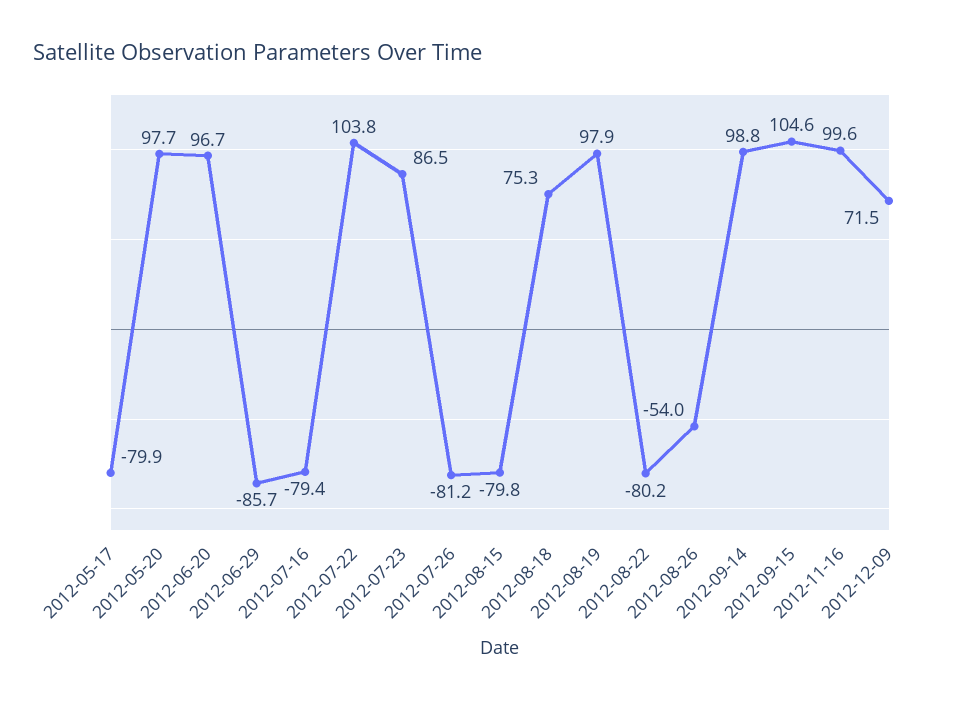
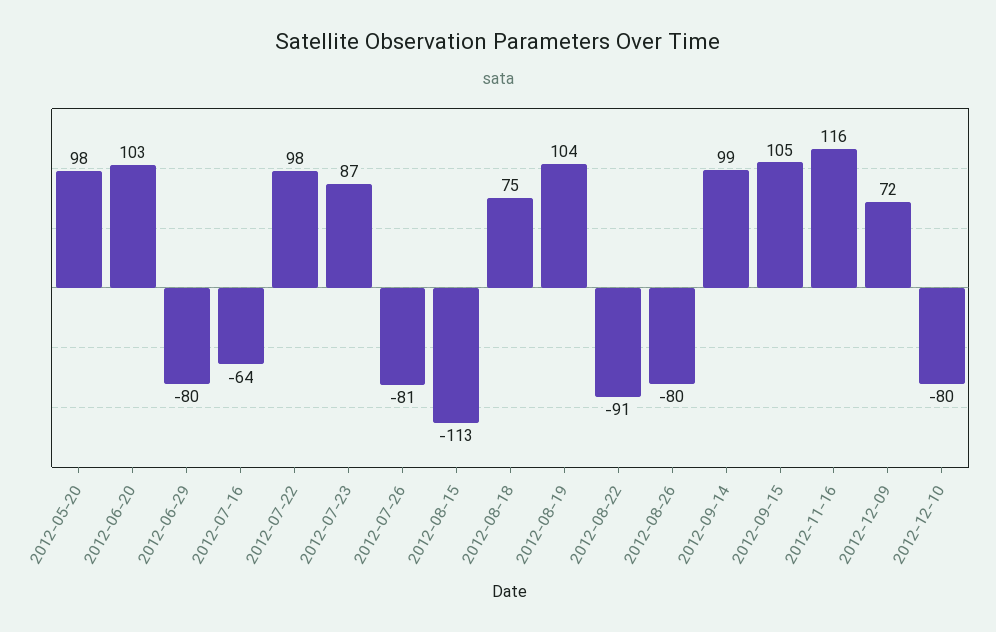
2012-05-17: -79.9 -> none
2012-06-20: 96.7 -> 103
2012-06-29: -85.7 -> -80
2012-07-16: -79.4 -> -64
2012-07-22: 103.8 -> 98
2012-08-15: -79.8 -> -113
2012-08-19: 97.9 -> 104
2012-08-22: -80.2 -> -91
2012-08-26: -54 -> -80
2012-11-16: 99.6 -> 116
2012-12-10: none -> -80

